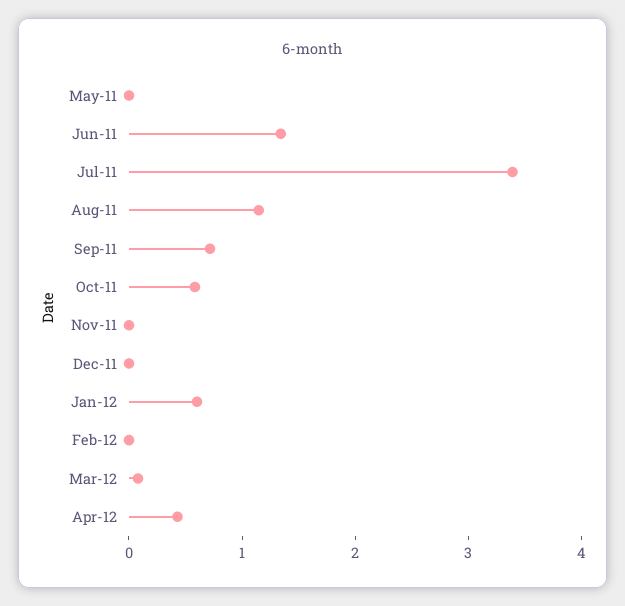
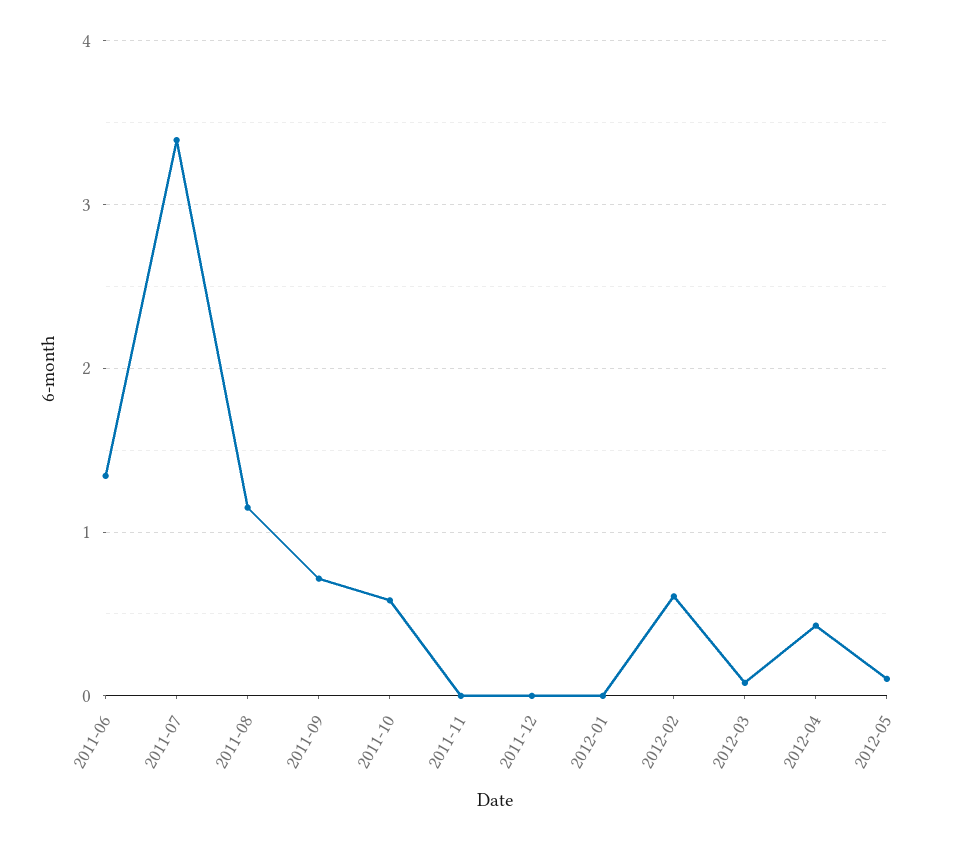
May-11: 0 -> none
Jan-12: 0.6 -> 0
Feb-12: 0 -> 0.6
2012-05: none -> 0.1

